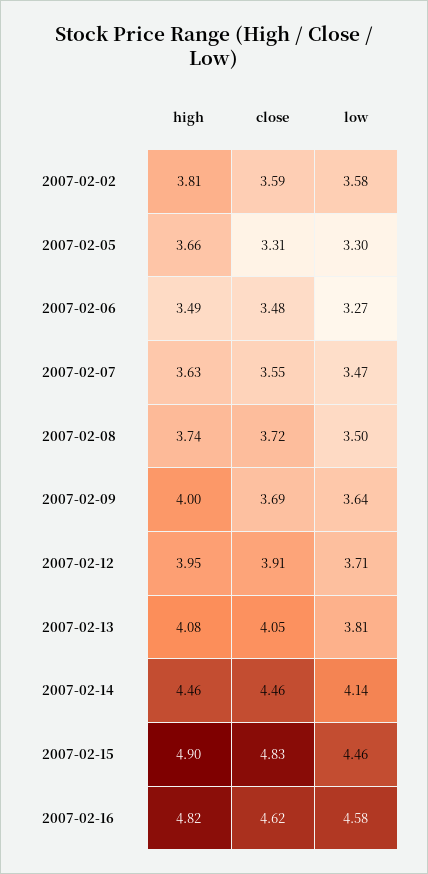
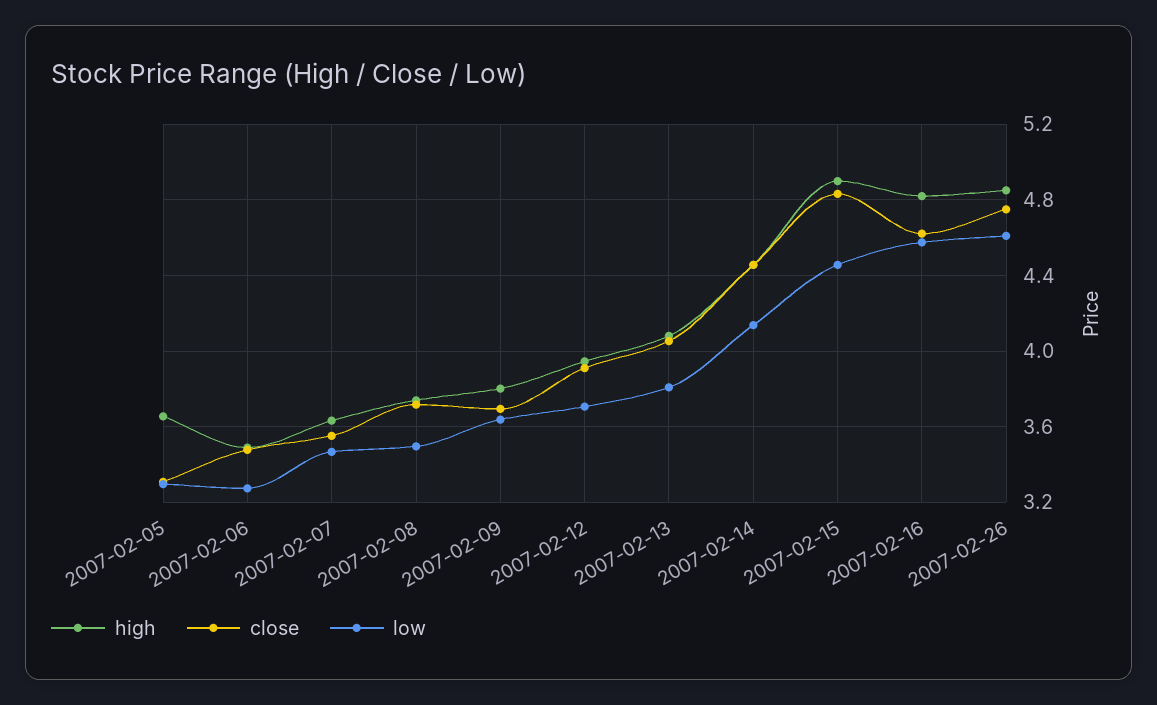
high, 2007-02-02: 3.81 -> none
close, 2007-02-02: 3.59 -> none
low, 2007-02-02: 3.58 -> none
high, 2007-02-09: 4 -> 3.8
high, 2007-02-26: none -> 4.85
close, 2007-02-26: none -> 4.75
low, 2007-02-26: none -> 4.6

